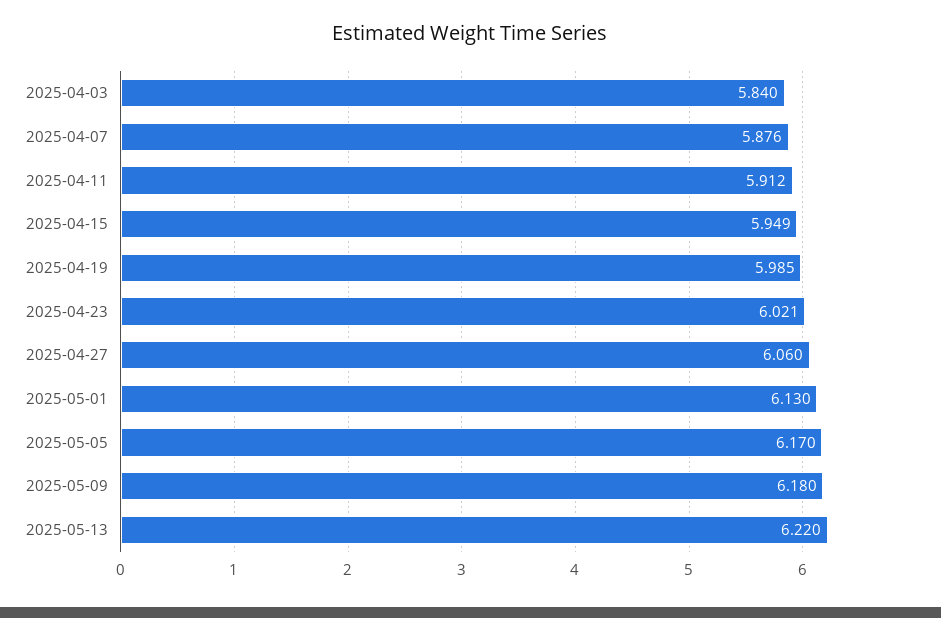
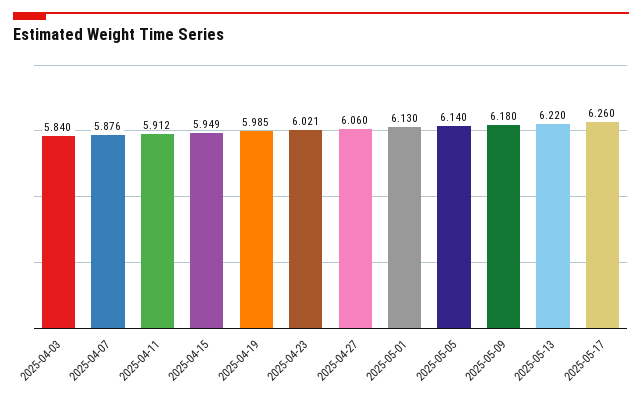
2025-05-05: 6.17 -> 6.14
2025-05-17: none -> 6.26

